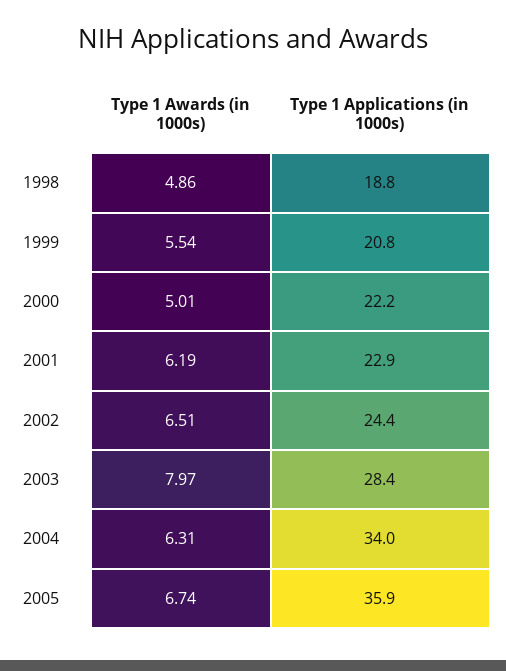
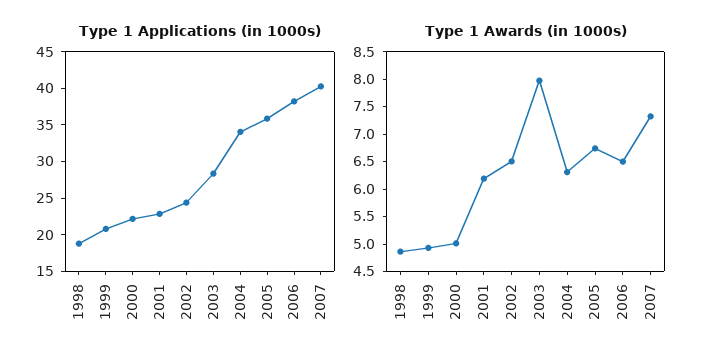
Type 1 Awards (in 1000s), 1999: 5.54 -> 5
Type 1 Applications (in 1000s), 2006: none -> 37.5
Type 1 Applications (in 1000s), 2007: none -> 40
Type 1 Awards (in 1000s), 2006: none -> 6.5
Type 1 Awards (in 1000s), 2007: none -> 7.25

